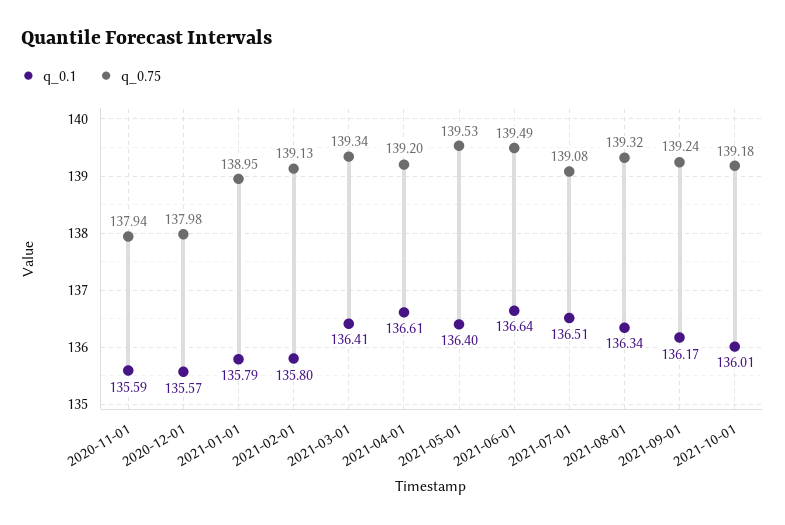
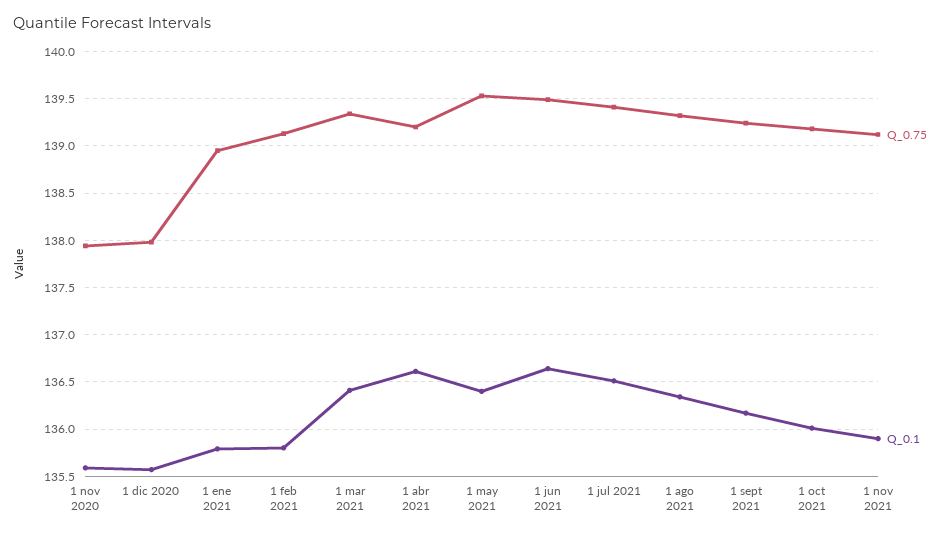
q_0.75, 2021-07-01: 139.08 -> 139.4
q_0.75, 1 nov 2021: none -> 139.1
q_0.1, 1 nov 2021: none -> 135.9

